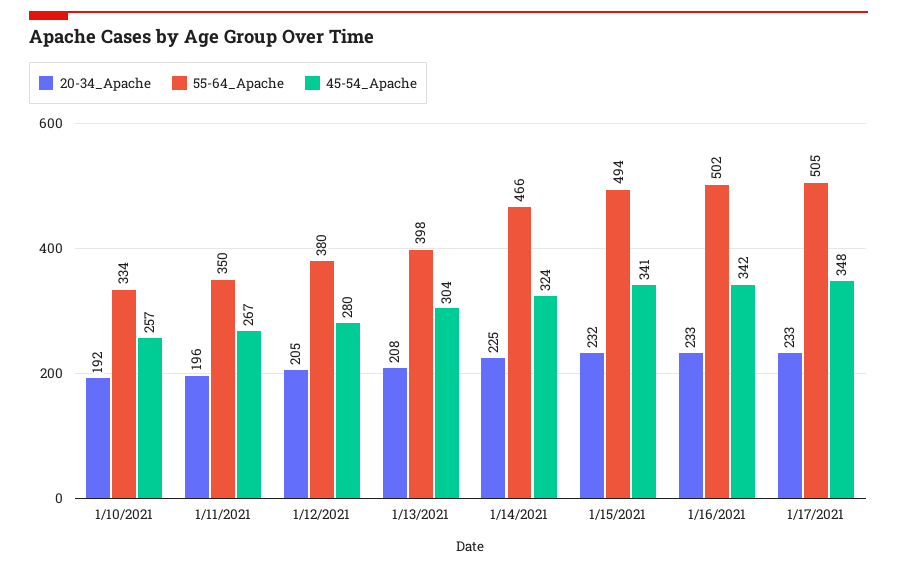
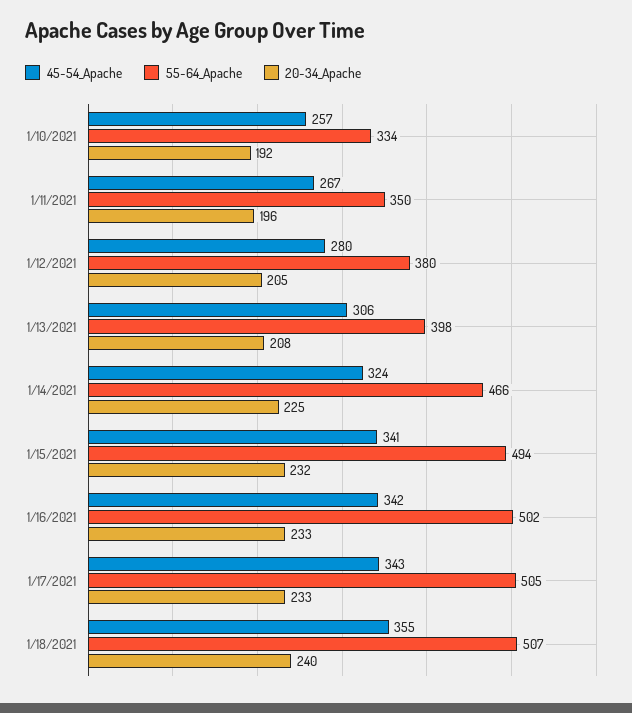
45-54_Apache, 1/13/2021: 304 -> 306
45-54_Apache, 1/17/2021: 348 -> 343
45-54_Apache, 1/18/2021: none -> 355
55-64_Apache, 1/18/2021: none -> 507
20-34_Apache, 1/18/2021: none -> 240

